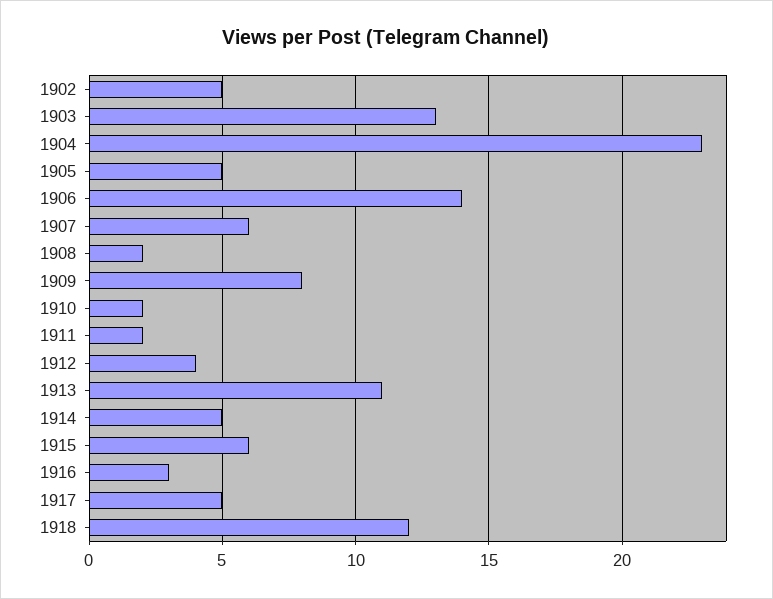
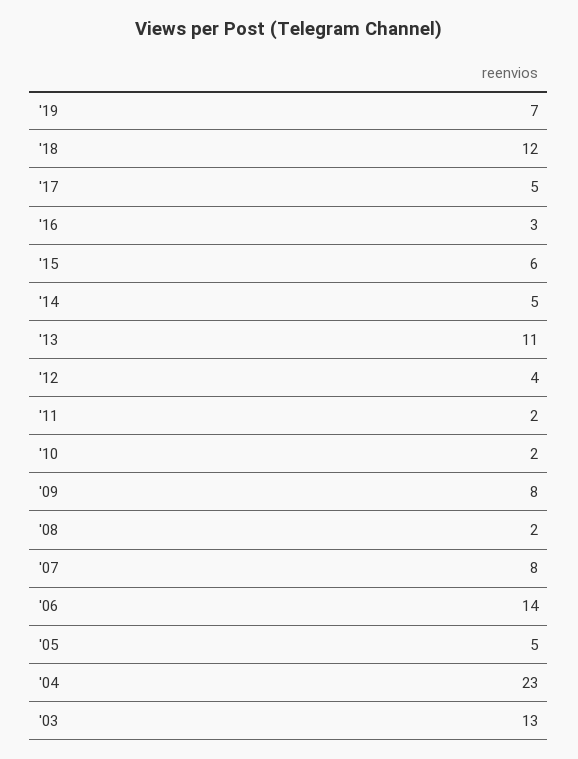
1902: 5 -> none
1907: 6 -> 8
'19: none -> 7

